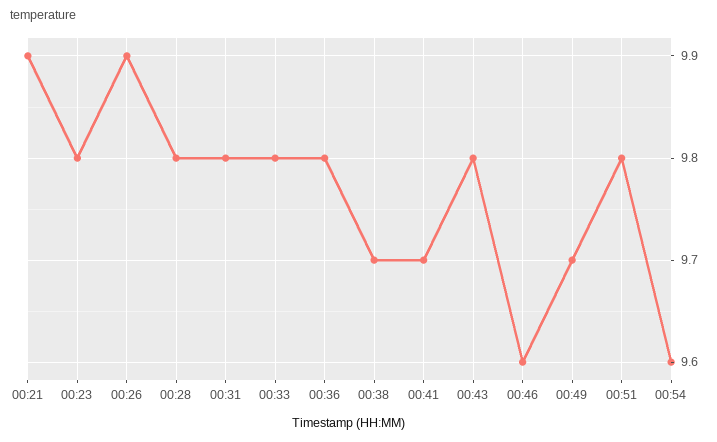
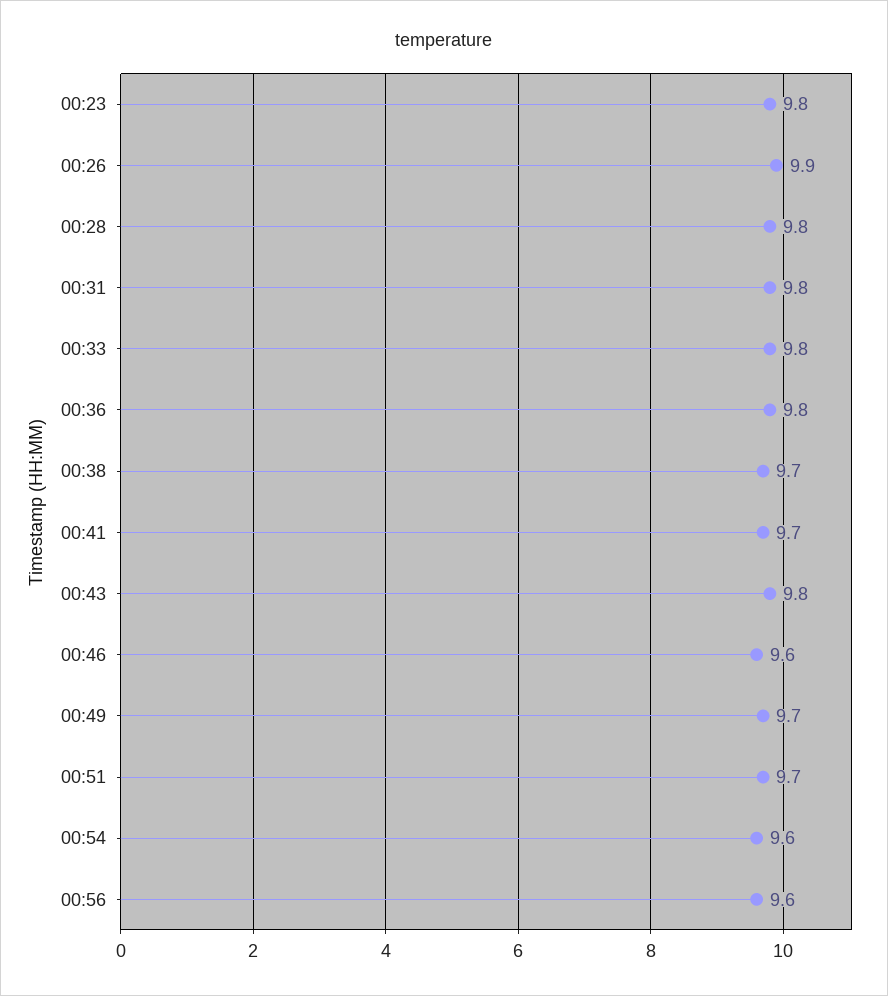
00:21: 9.9 -> none
00:51: 9.8 -> 9.7
00:56: none -> 9.6

